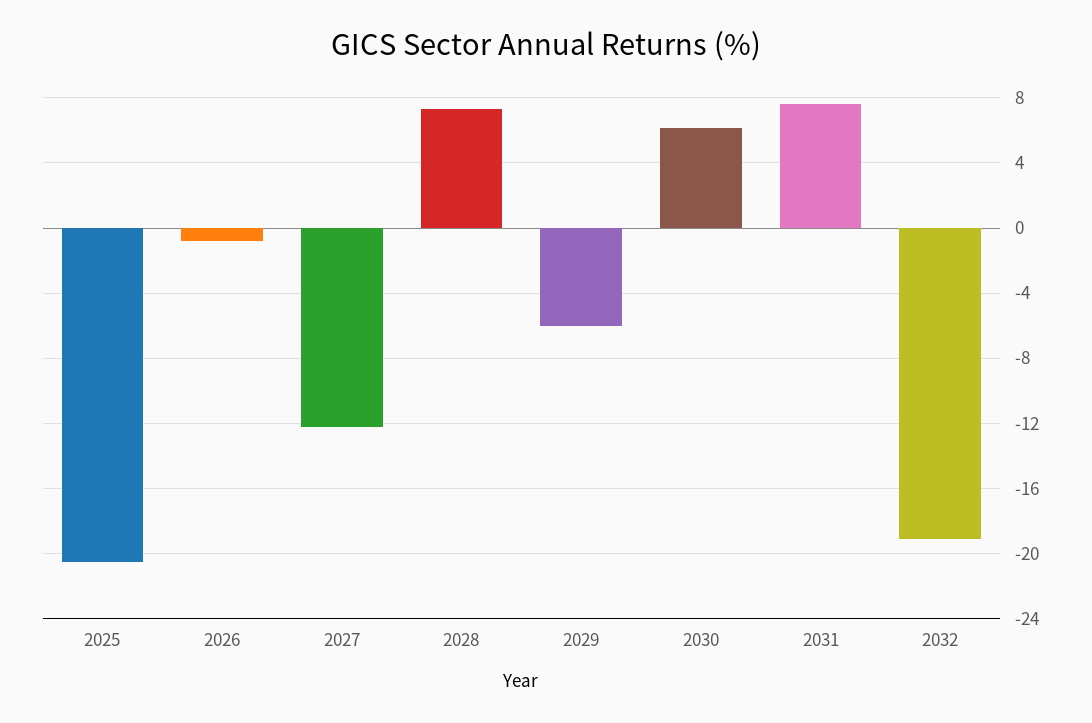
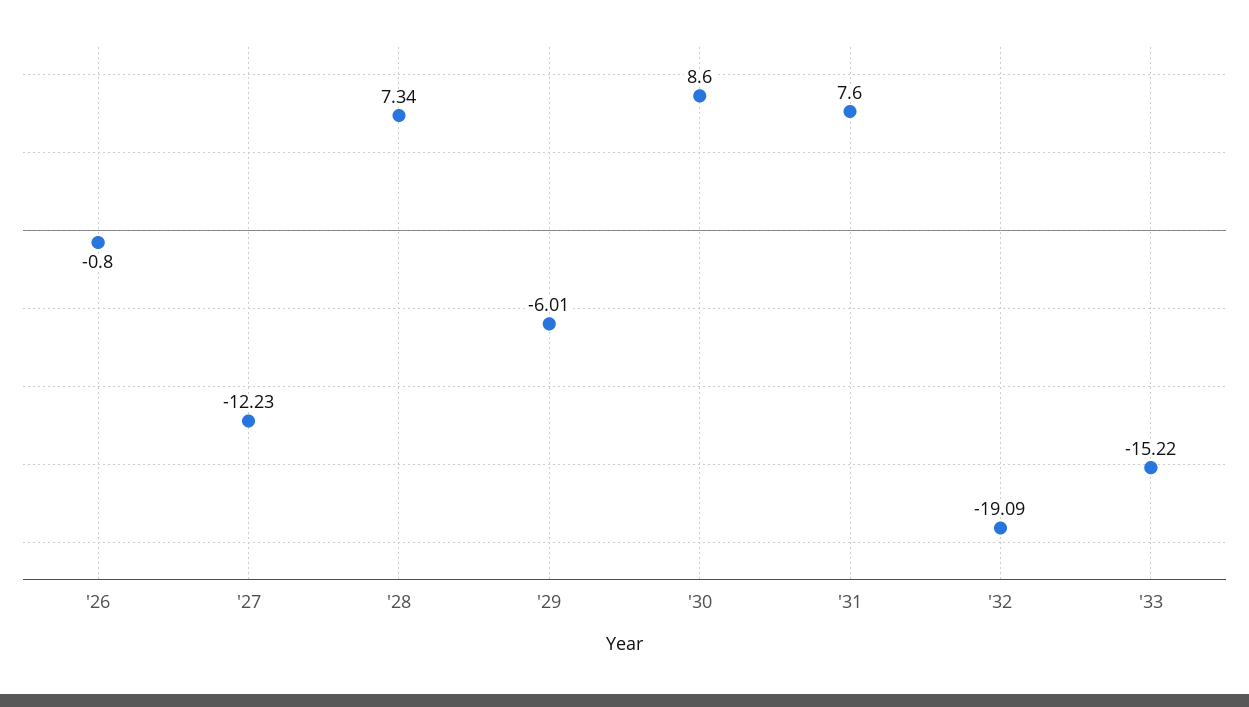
2025: -20.5 -> none
2030: 6 -> 8.6
'33: none -> -15.22

